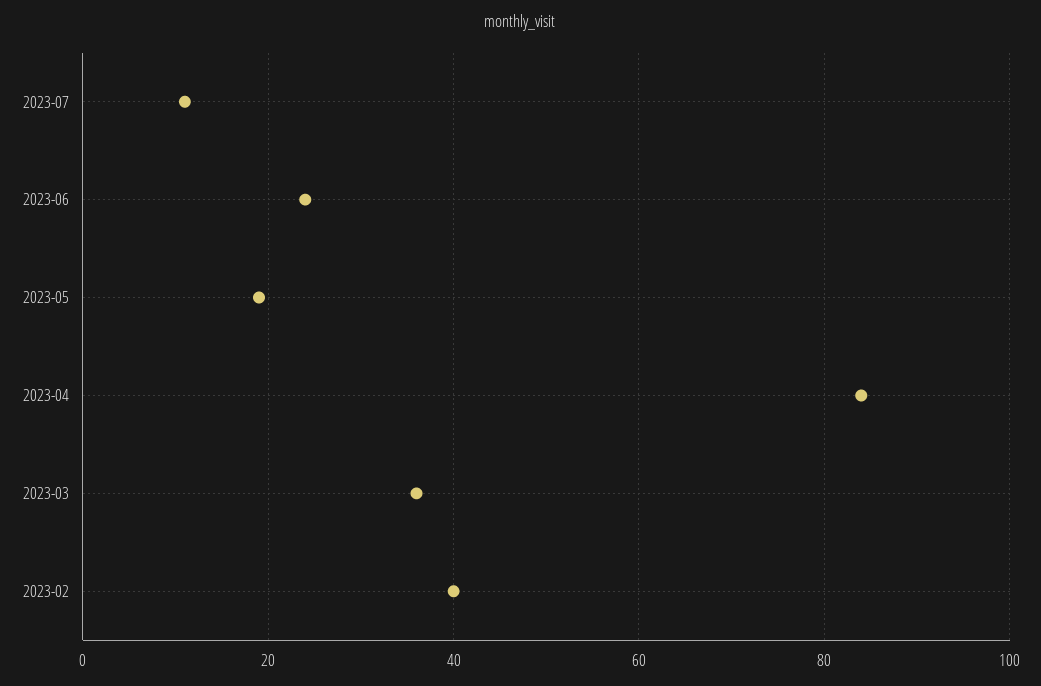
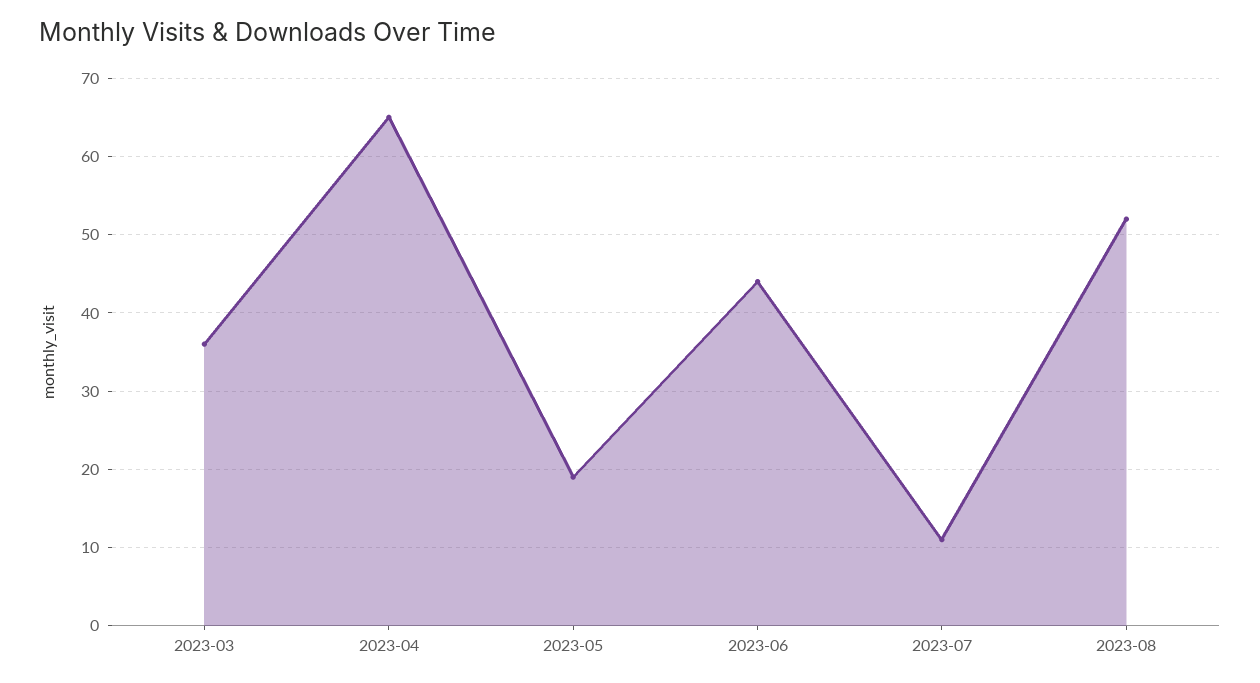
2023-06: 25 -> 44
2023-04: 85 -> 65
2023-02: 40 -> none
2023-08: none -> 52

